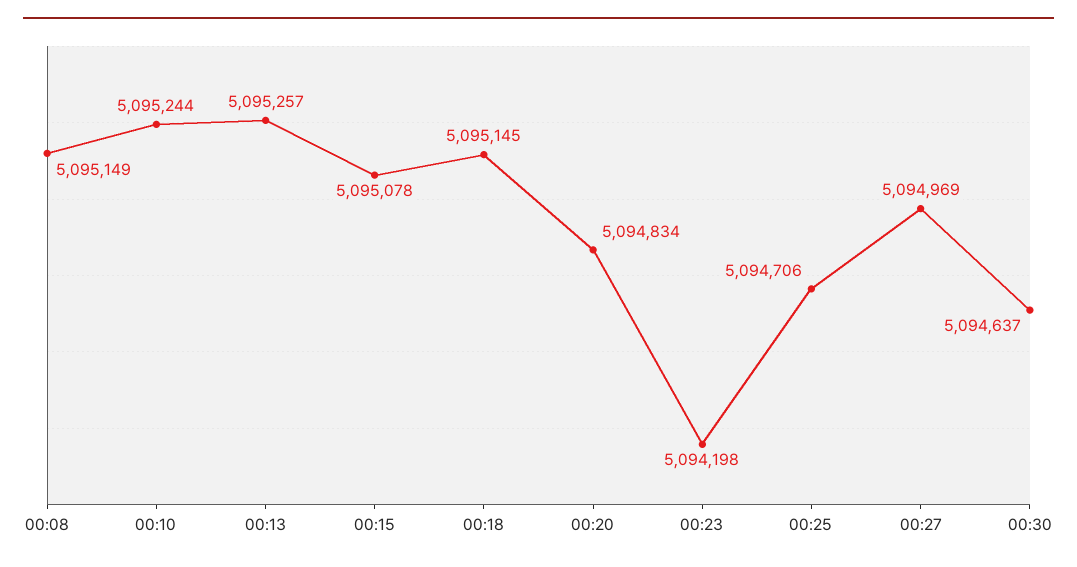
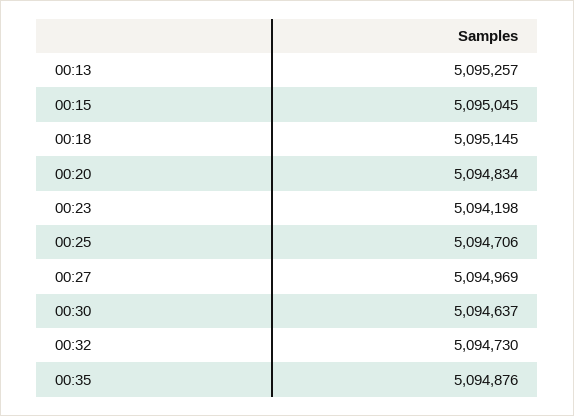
00:08: 5095149 -> none
00:10: 5095244 -> none
00:15: 5095078 -> 5095045
00:32: none -> 5094730
00:35: none -> 5094876

